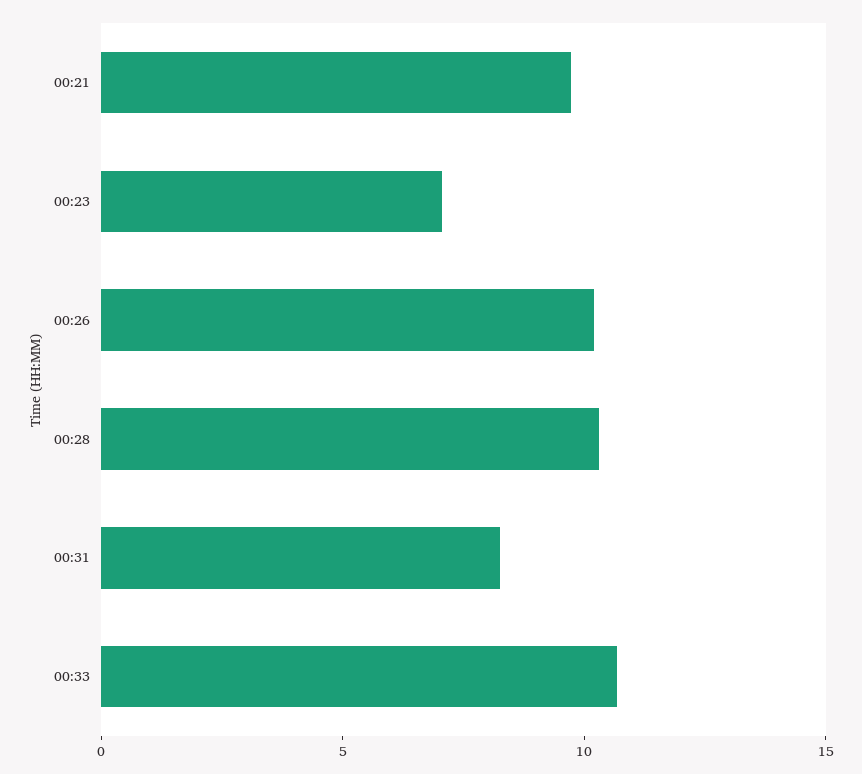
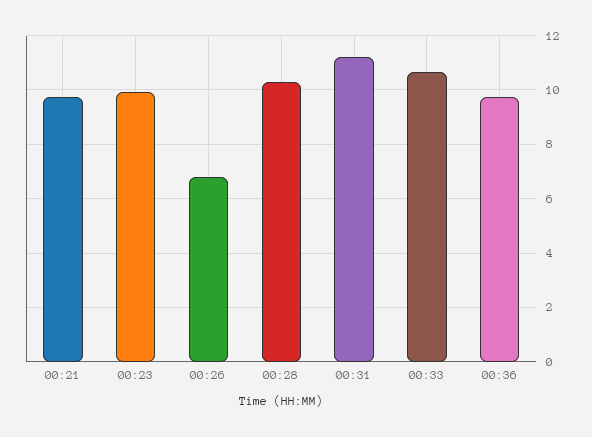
00:23: 7 -> 10
00:26: 10 -> 6.75
00:31: 8 -> 11.25
00:36: none -> 9.75

